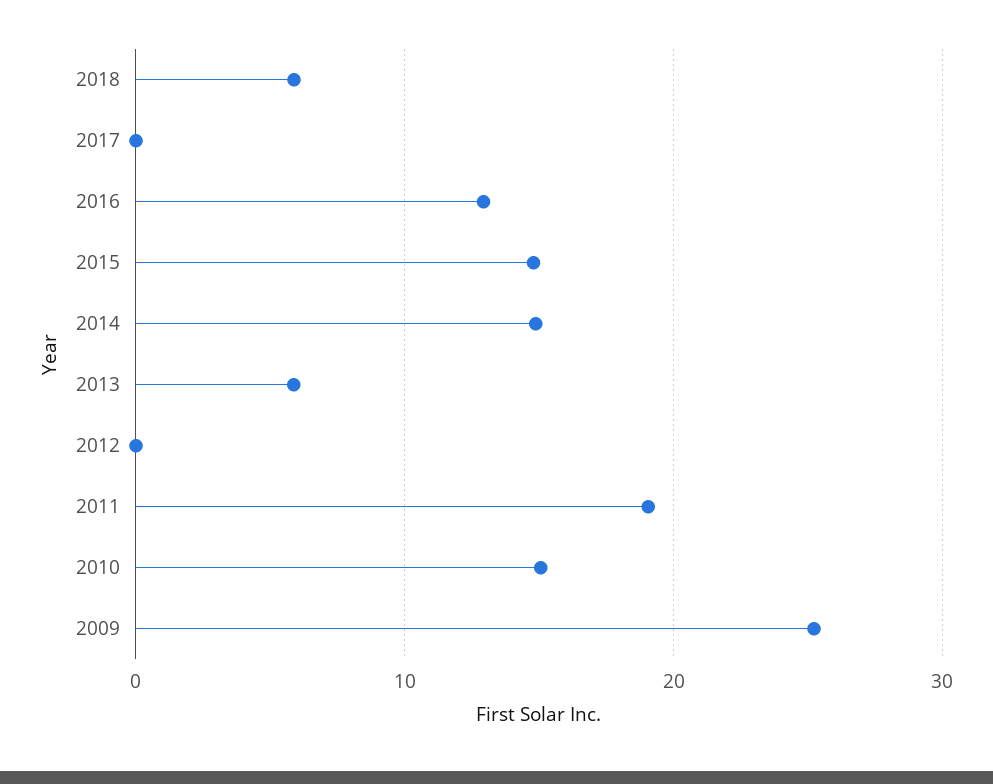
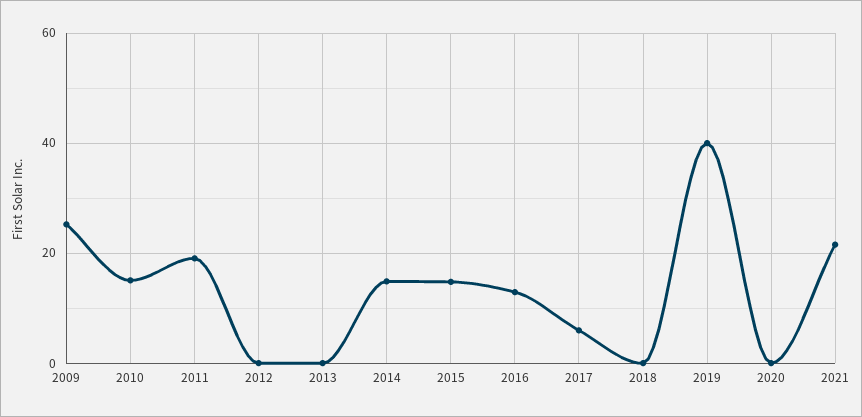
2018: 6 -> 0
2017: 0 -> 6
2013: 6 -> 0
2019: none -> 40
2020: none -> 0
2021: none -> 22

